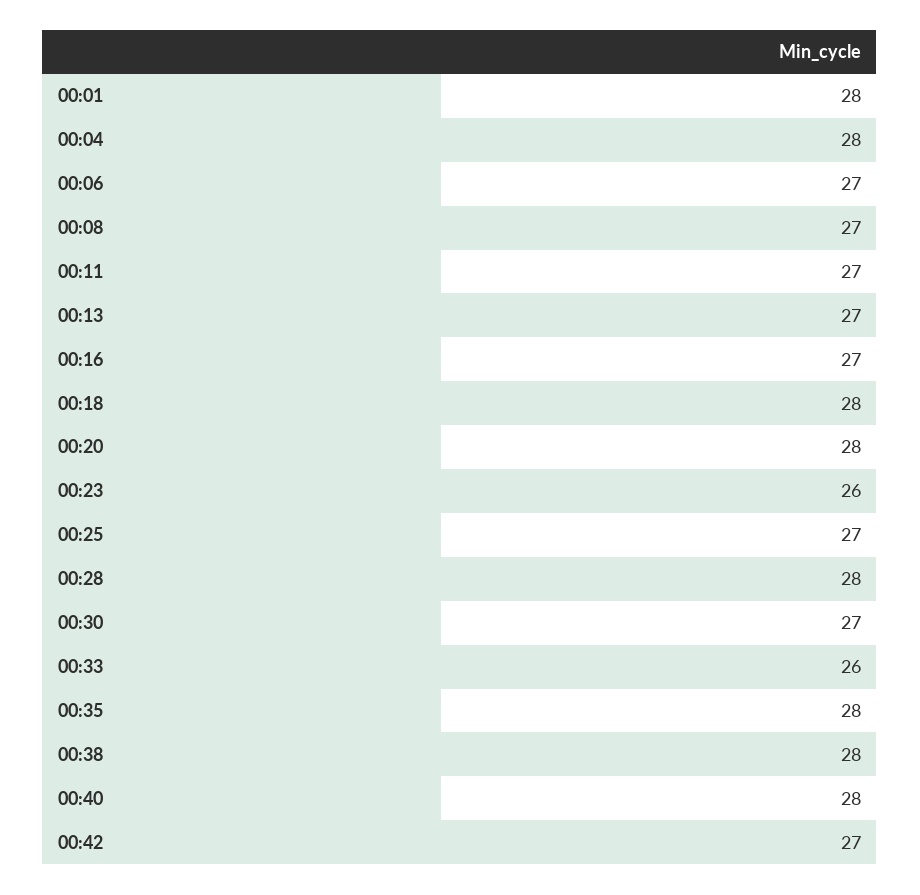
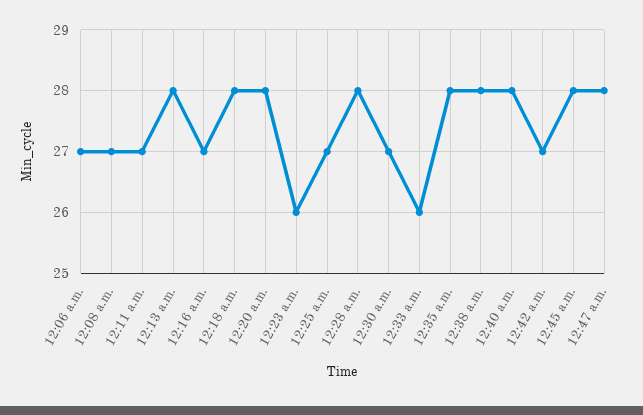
00:01: 28 -> none
00:04: 28 -> none
00:13: 27 -> 28
12:45 a.m.: none -> 28
12:47 a.m.: none -> 28

